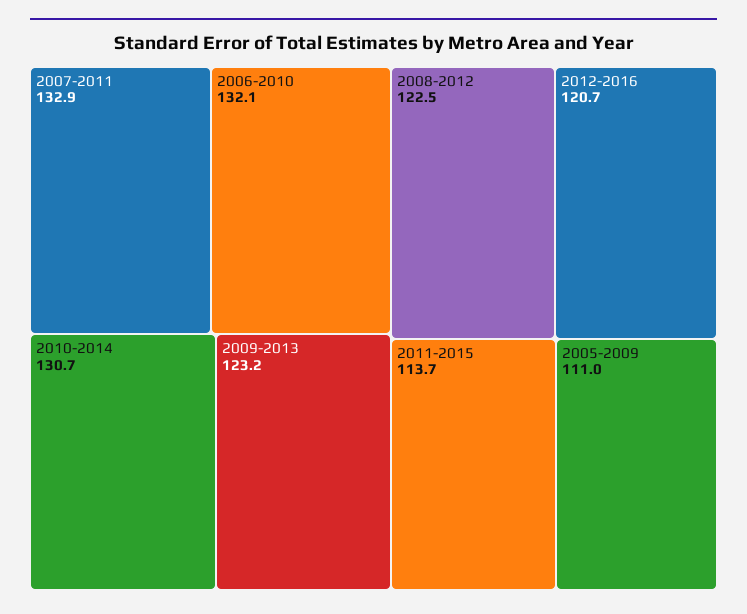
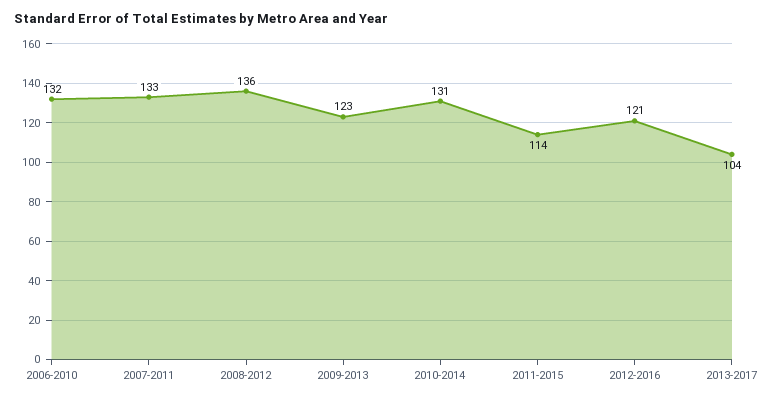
2008-2012: 122.5 -> 136
2005-2009: 111 -> none
2013-2017: none -> 104

